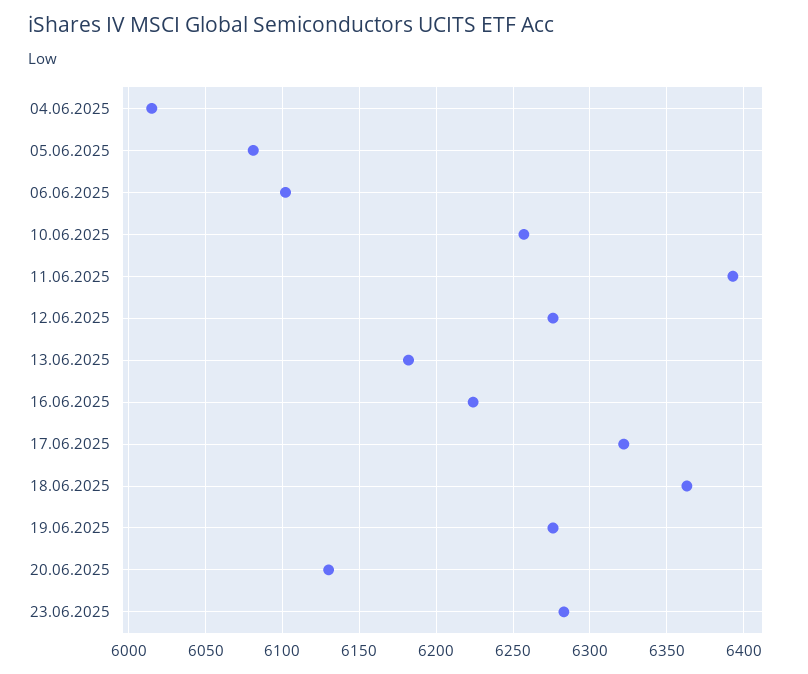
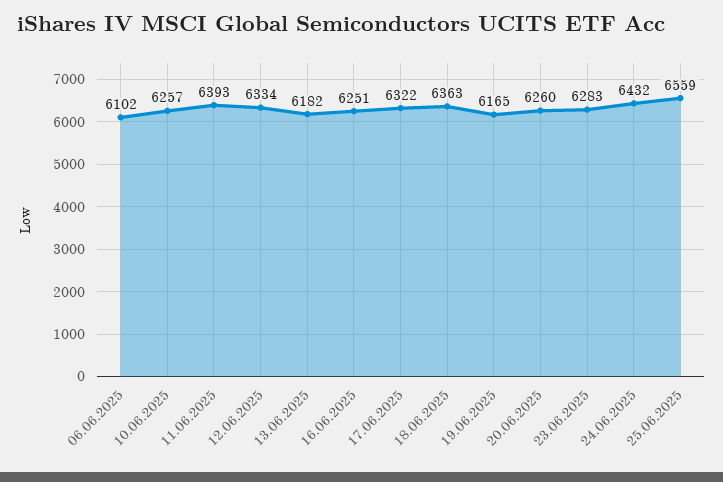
04.06.2025: 6015 -> none
05.06.2025: 6080 -> none
12.06.2025: 6275 -> 6334
16.06.2025: 6225 -> 6251
19.06.2025: 6275 -> 6165
20.06.2025: 6130 -> 6260
24.06.2025: none -> 6432
25.06.2025: none -> 6559

